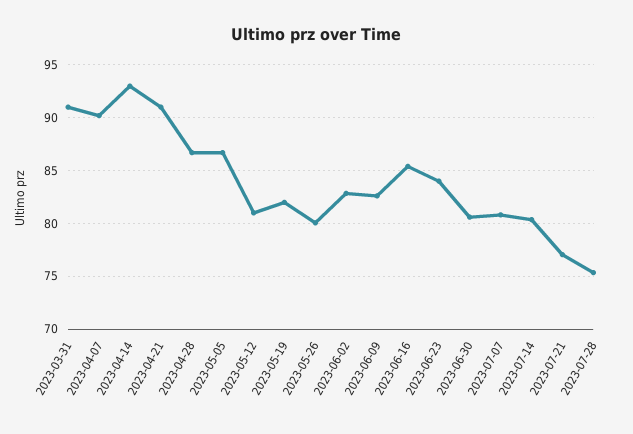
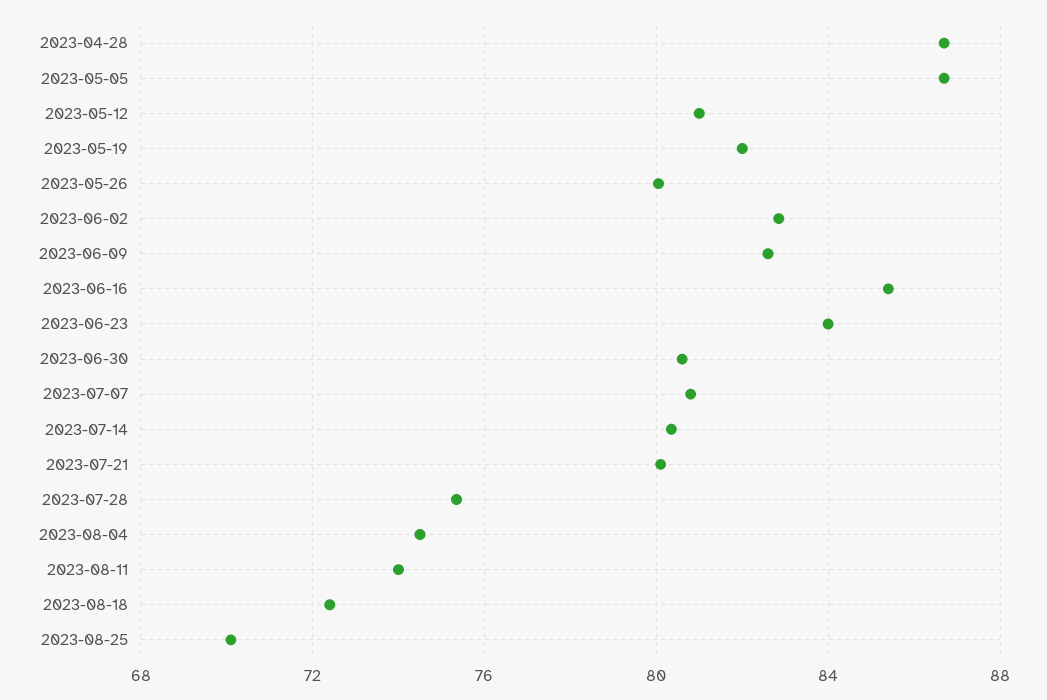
2023-03-31: 91 -> none
2023-04-07: 90 -> none
2023-04-14: 93 -> none
2023-04-21: 91 -> none
2023-07-21: 77 -> 80
2023-08-04: none -> 74.5
2023-08-11: none -> 74
2023-08-18: none -> 72.5
2023-08-25: none -> 70

